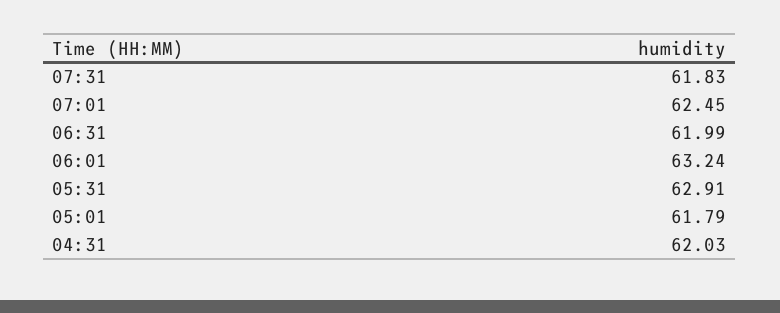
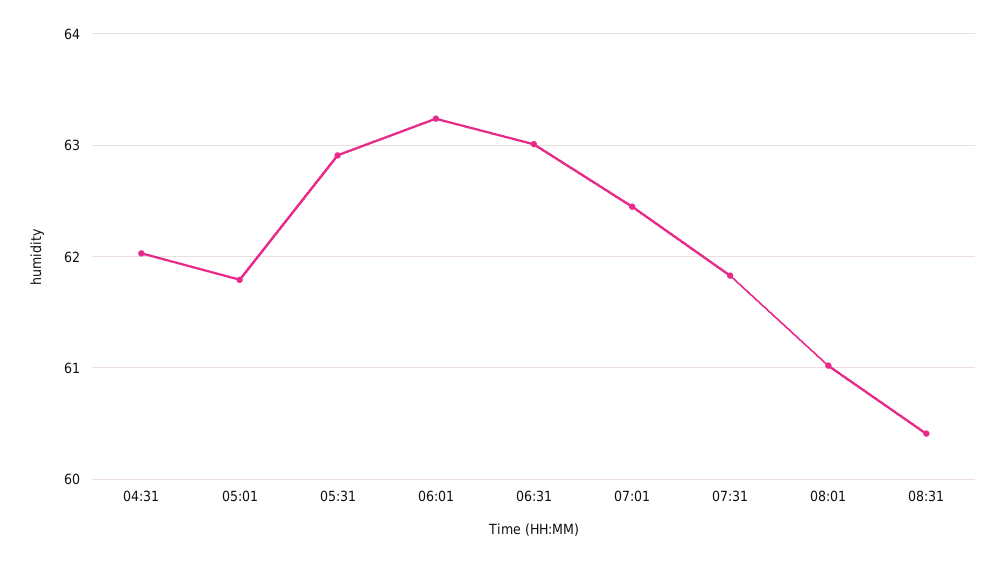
06:31: 61.99 -> 63
08:01: none -> 61
08:31: none -> 60.4

